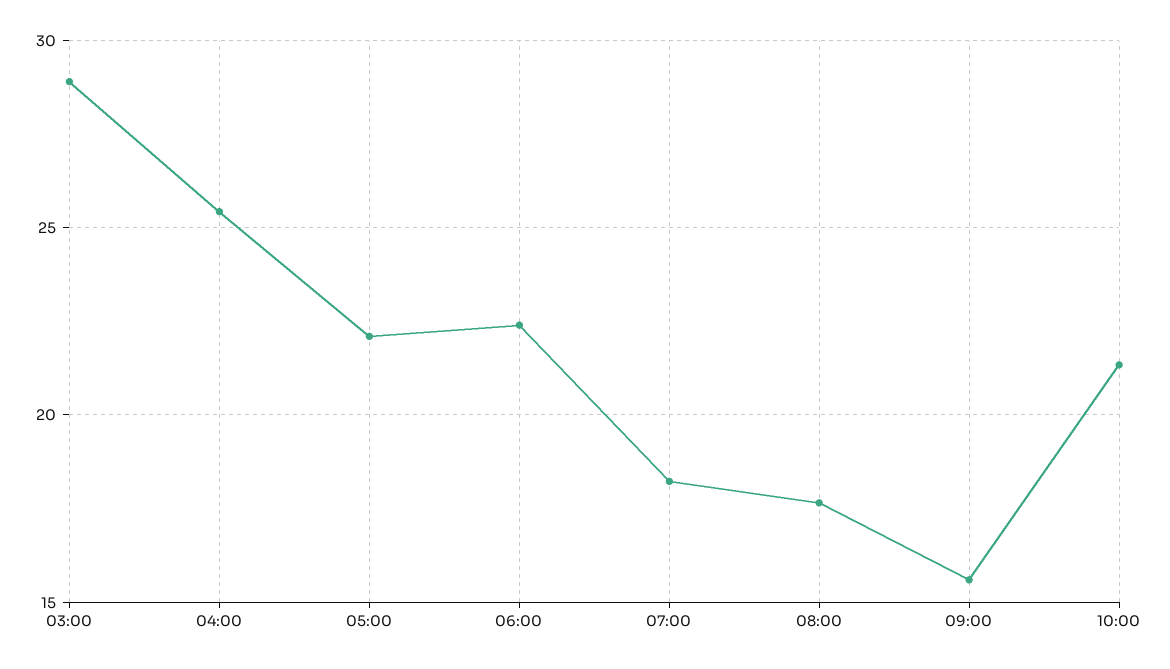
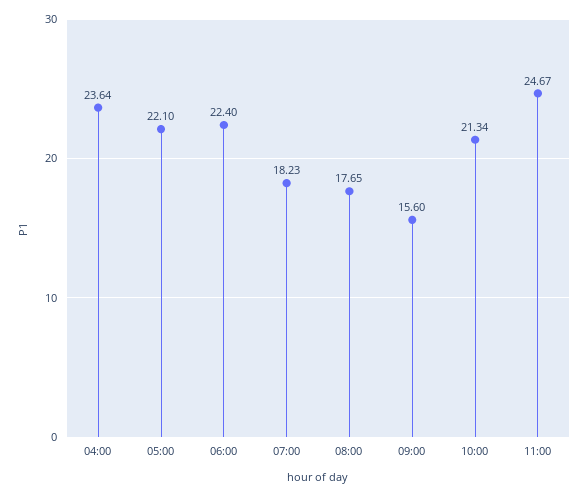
03:00: 29 -> none
04:00: 25.5 -> 23.64
11:00: none -> 24.67

